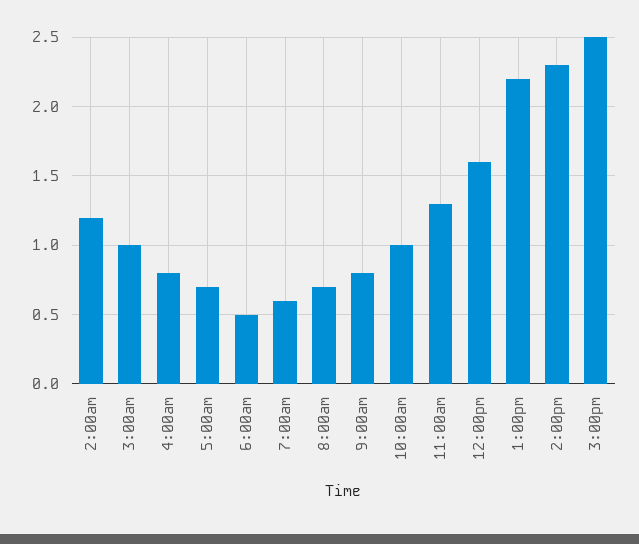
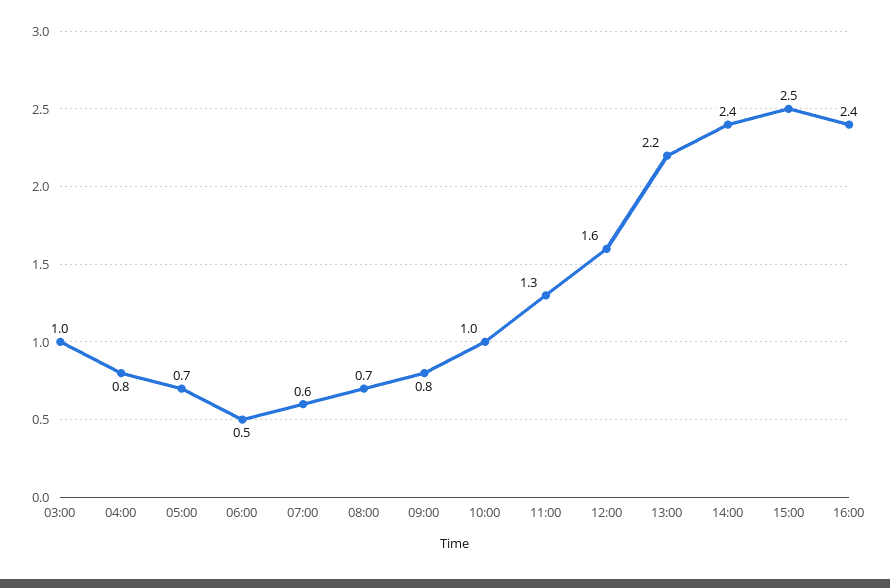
2:00am: 1.2 -> none
2:00pm: 2.3 -> 2.4
16:00: none -> 2.4

